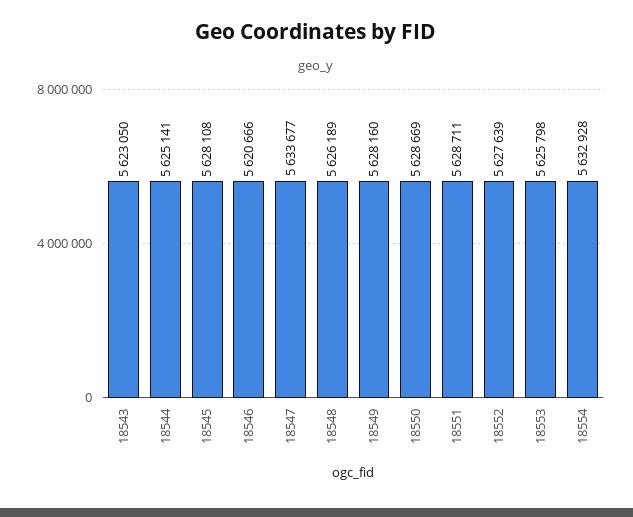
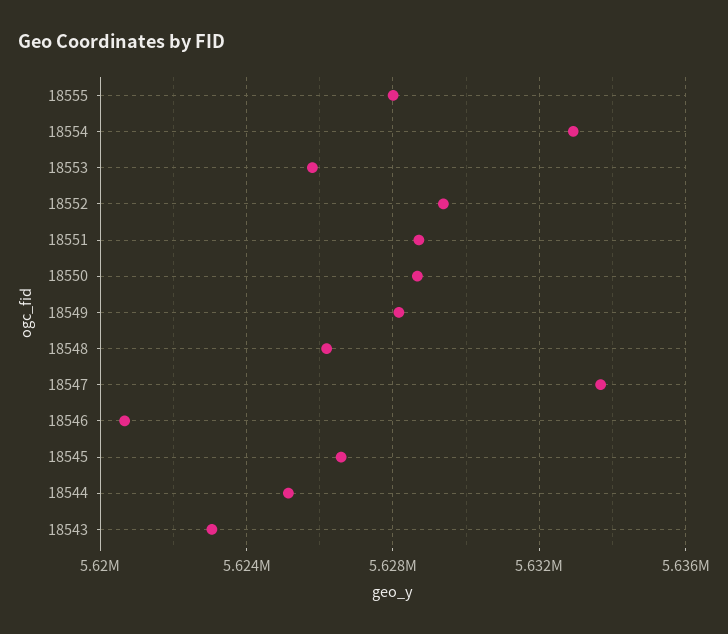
18545: 5628108 -> 5626500
18552: 5627639 -> 5629500
18555: none -> 5628000

